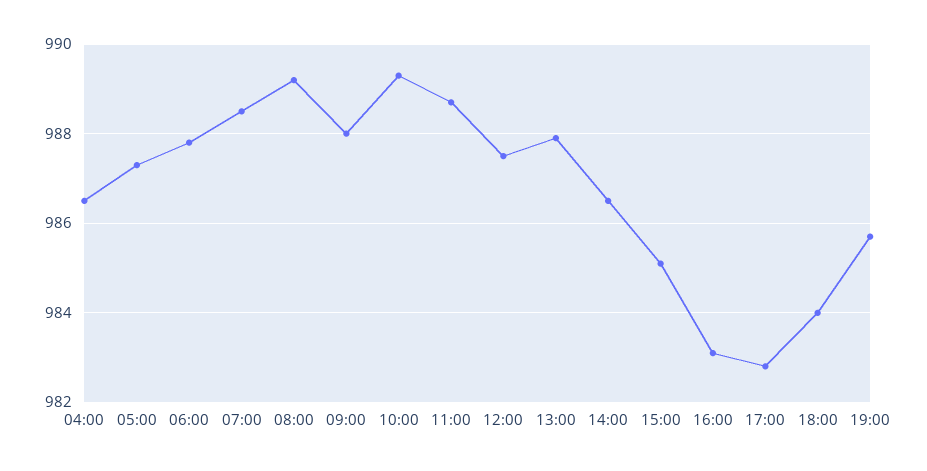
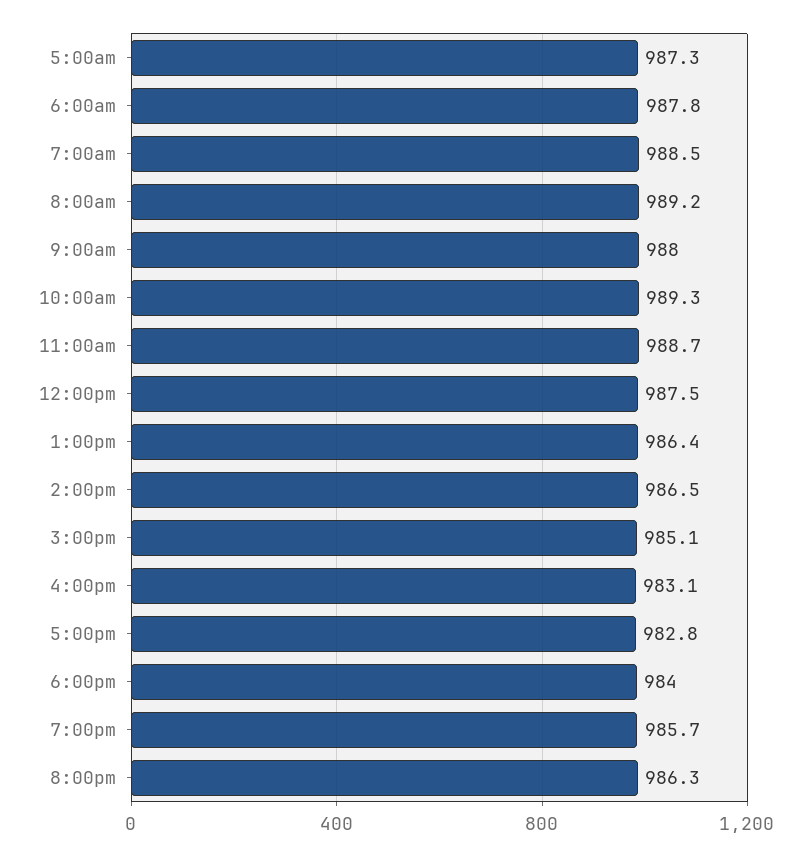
04:00: 986.5 -> none
13:00: 988 -> 986.4
8:00pm: none -> 986.3

